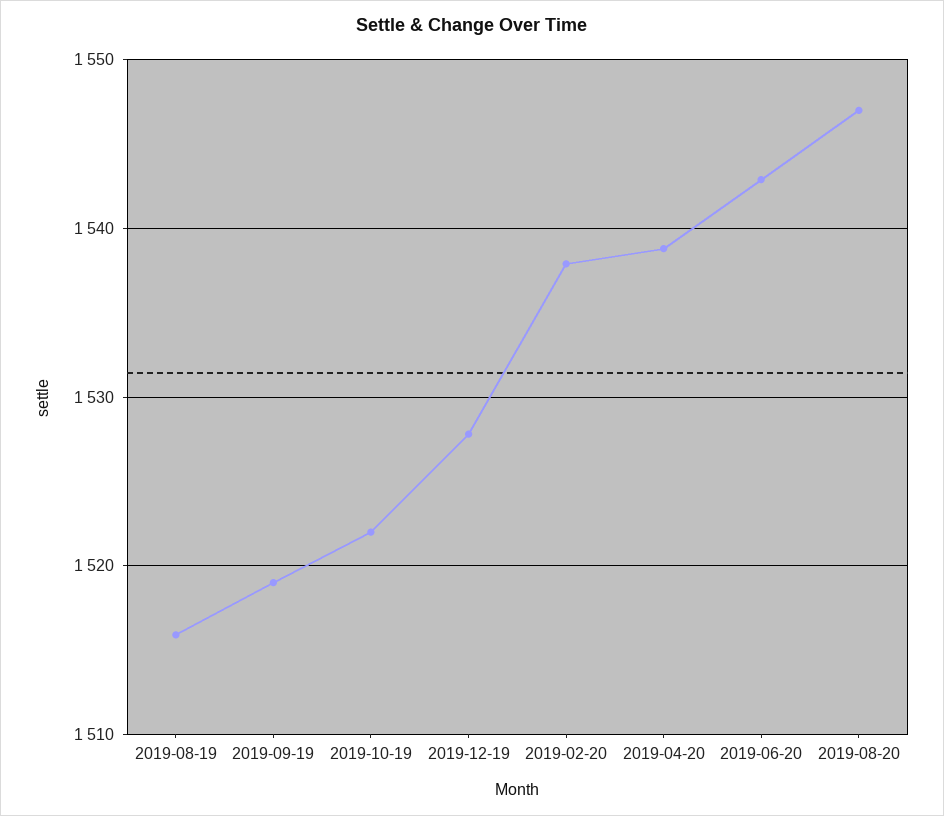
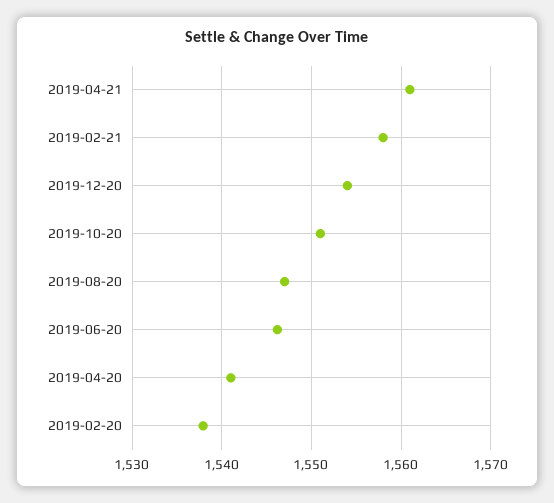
2019-08-19: 1516 -> none
2019-09-19: 1519 -> none
2019-10-19: 1522 -> none
2019-12-19: 1528 -> none
2019-04-20: 1539 -> 1541
2019-06-20: 1543 -> 1546
2019-04-21: none -> 1561
2019-02-21: none -> 1558
2019-12-20: none -> 1554
2019-10-20: none -> 1551

